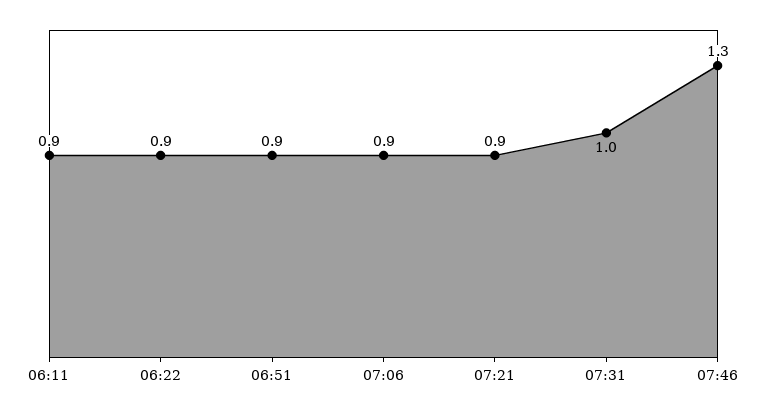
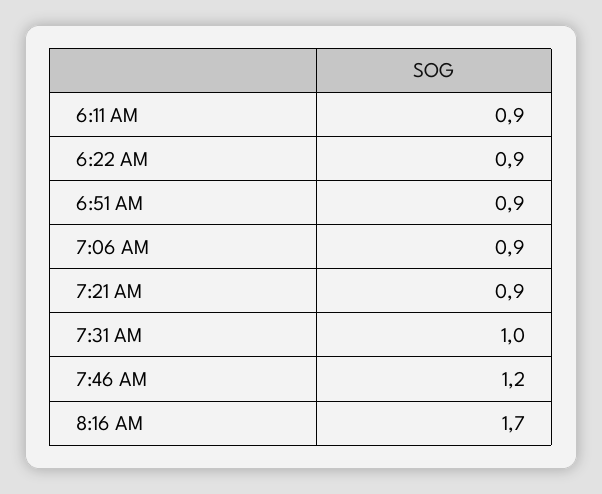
07:46: 1.3 -> 1.2
8:16 AM: none -> 1.7

